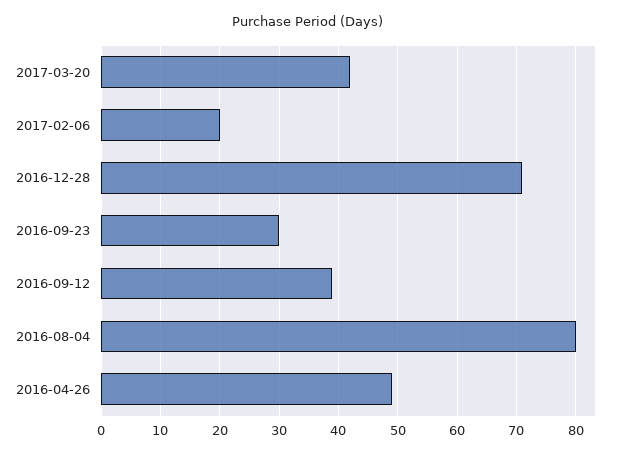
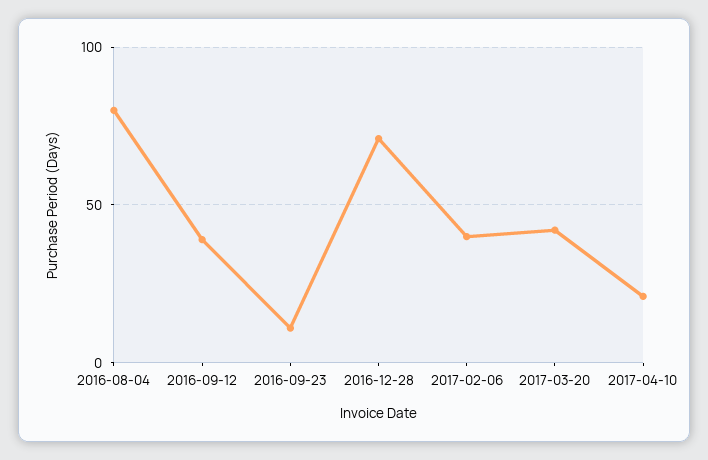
2017-02-06: 20 -> 40
2016-09-23: 30 -> 10
2016-04-26: 50 -> none
2017-04-10: none -> 20

